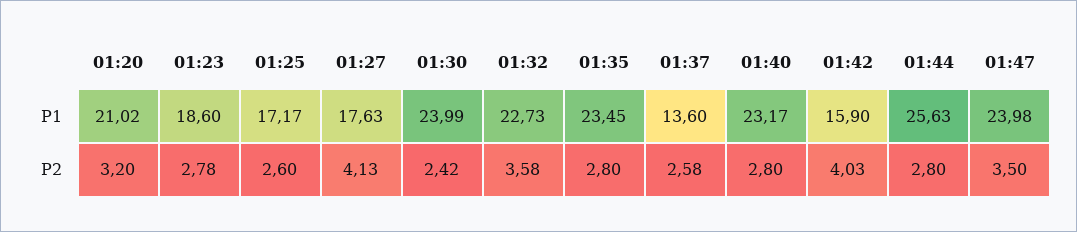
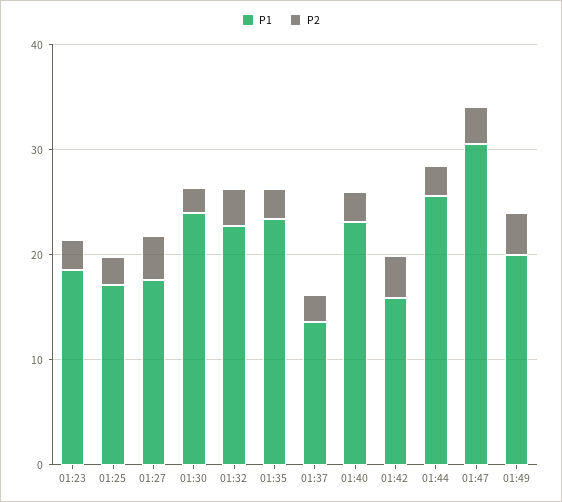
P1, 01:20: 21.02 -> none
P1, 01:47: 23.98 -> 30
P2, 01:20: 3.2 -> none
P1, 01:49: none -> 20
P2, 01:49: none -> 4

